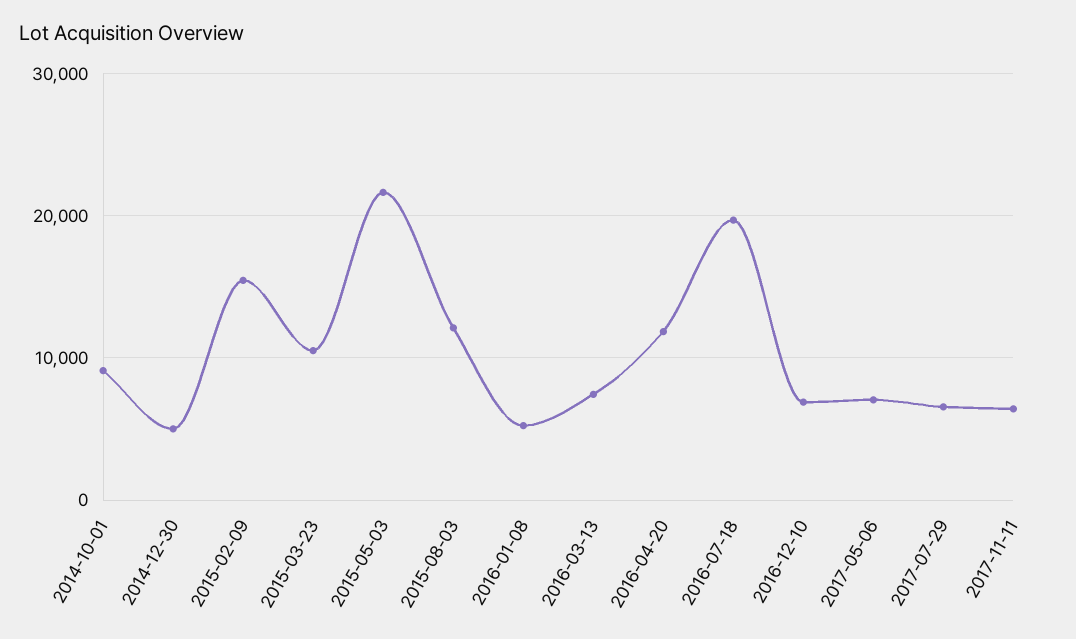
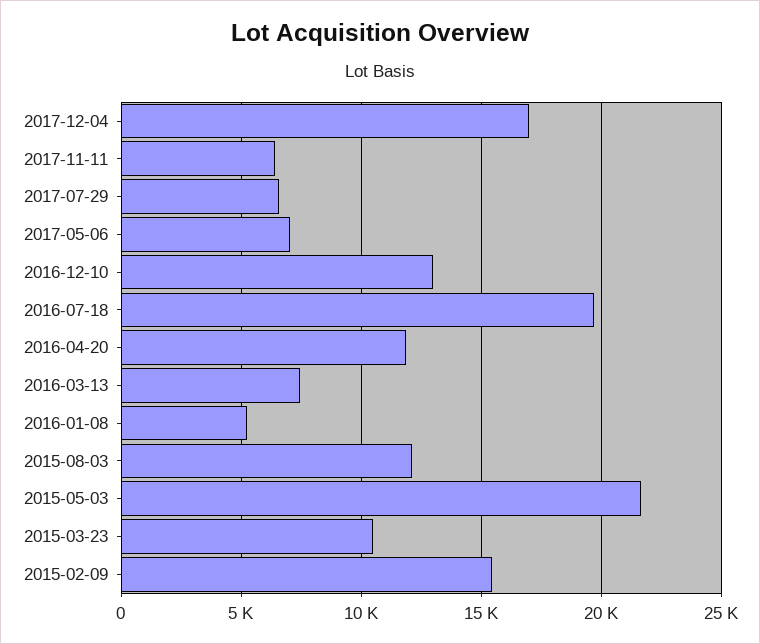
2014-10-01: 9000 -> none
2014-12-30: 5000 -> none
2016-12-10: 7000 -> 13000
2017-12-04: none -> 17000

